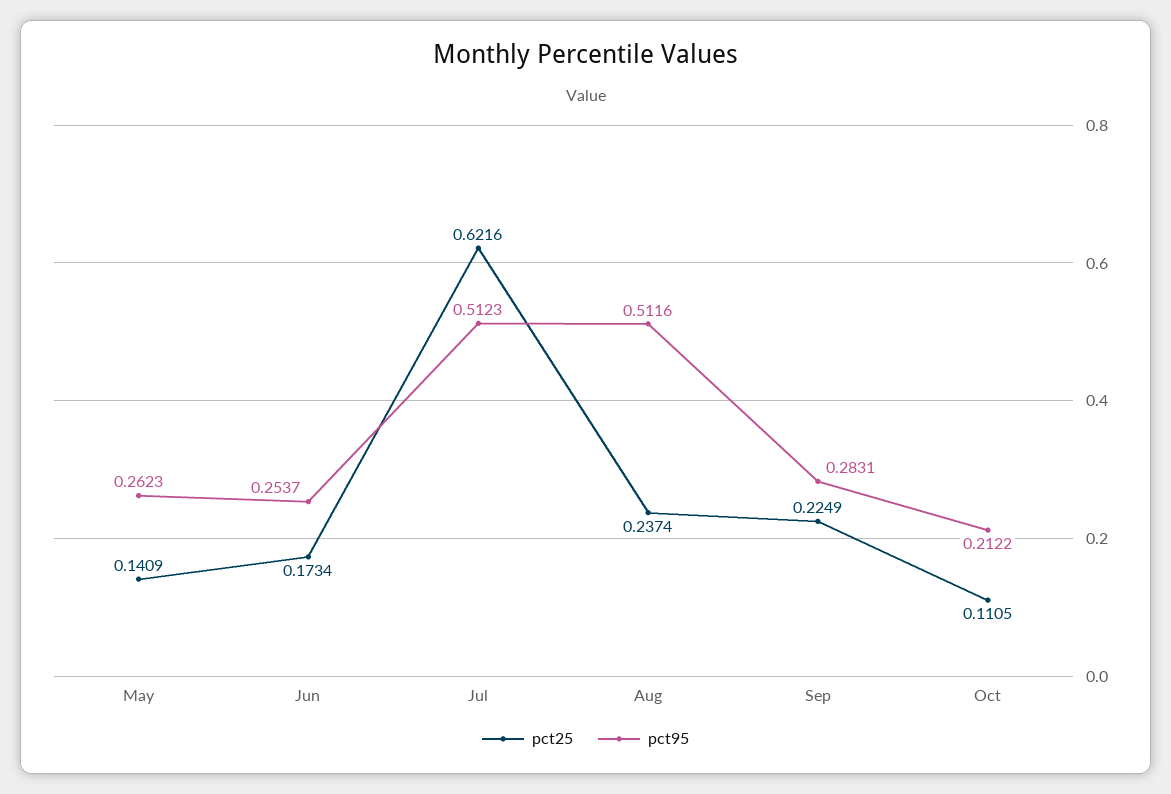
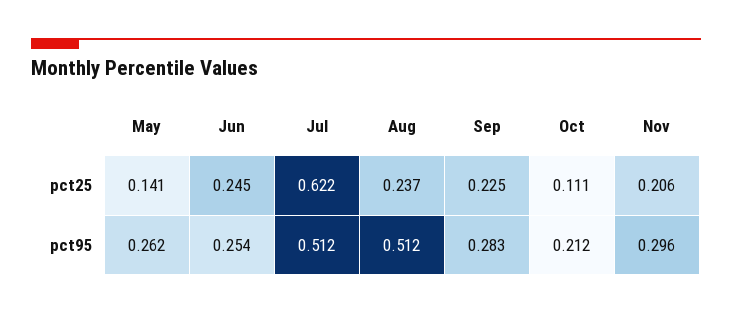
pct25, Jun: 0.1734 -> 0.245
pct25, Nov: none -> 0.206
pct95, Nov: none -> 0.296

